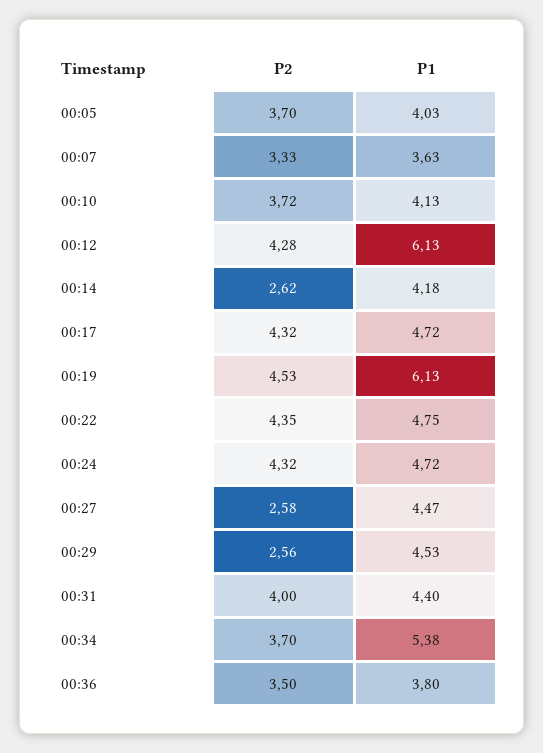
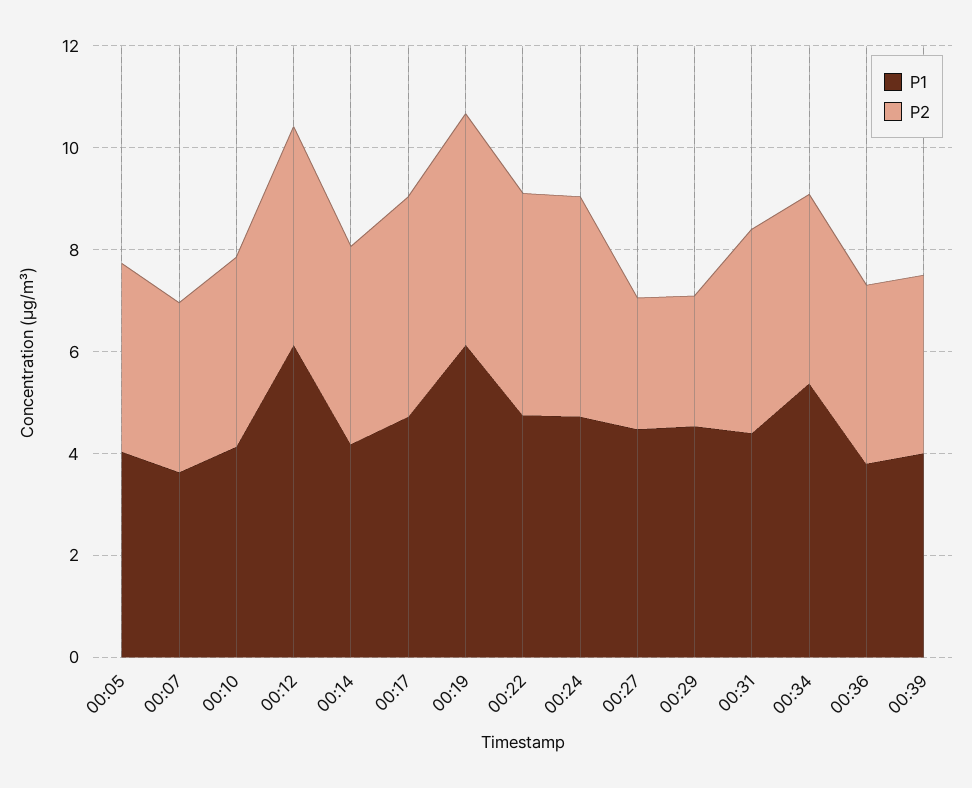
P2, 00:14: 2.62 -> 4
P1, 00:39: none -> 4
P2, 00:39: none -> 3.5

